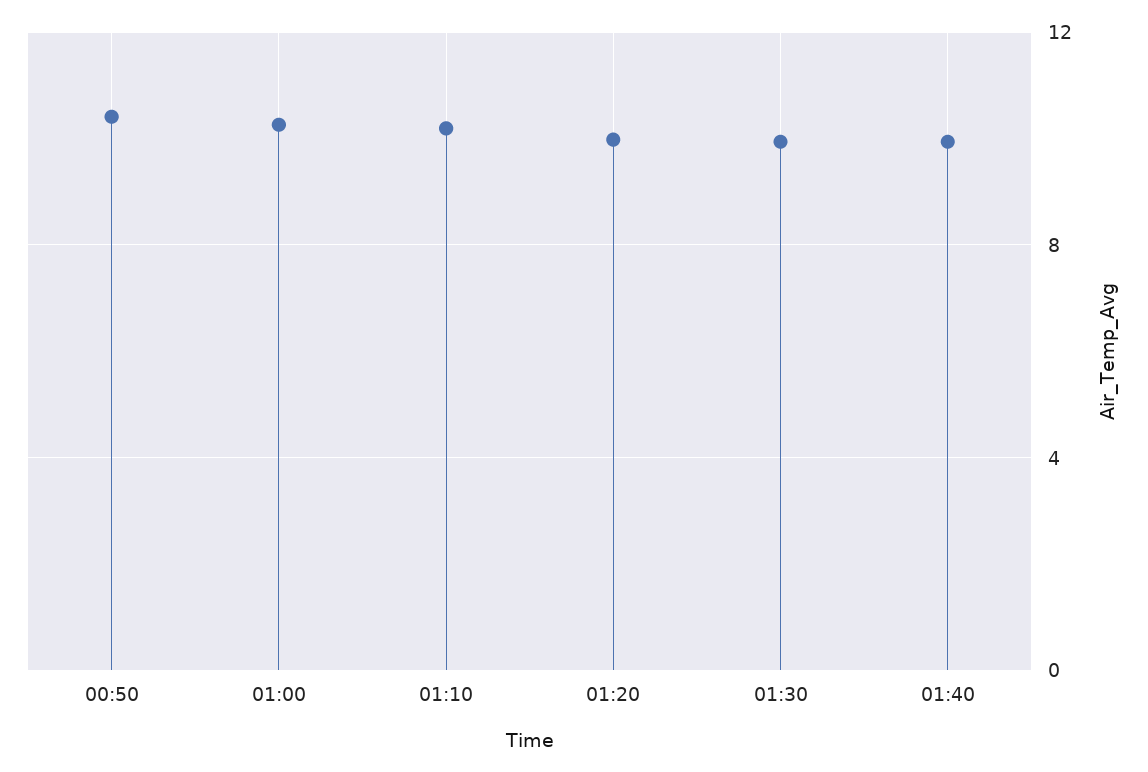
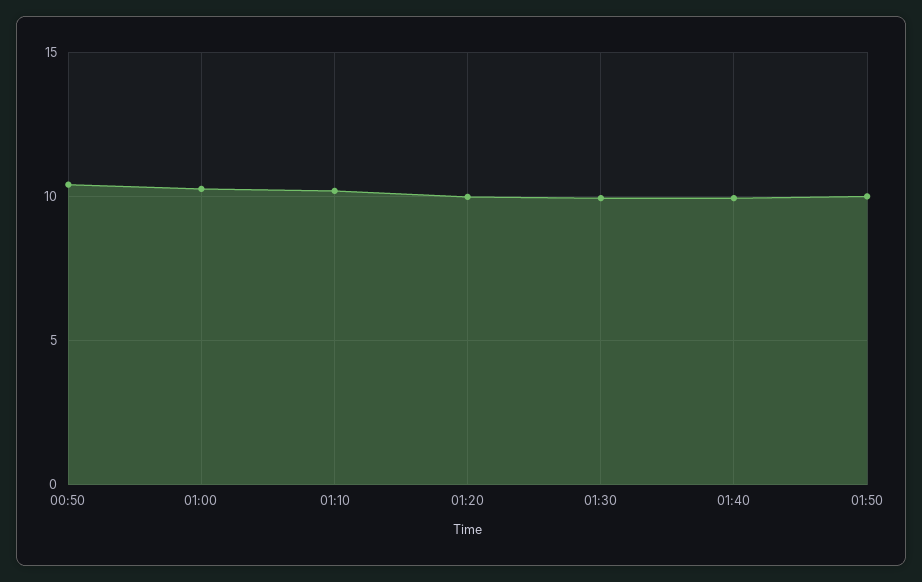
01:50: none -> 10

